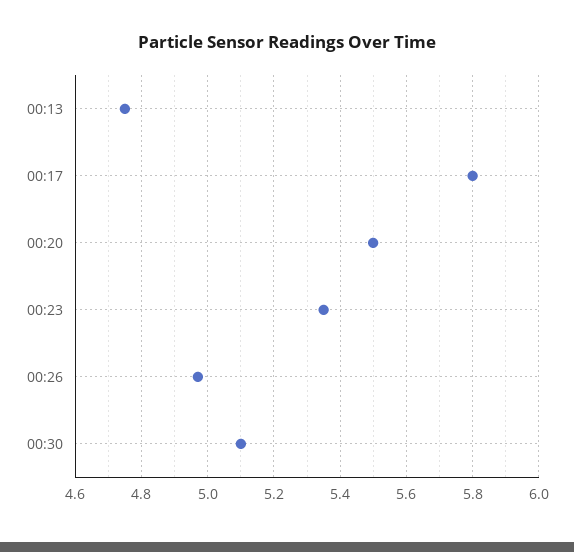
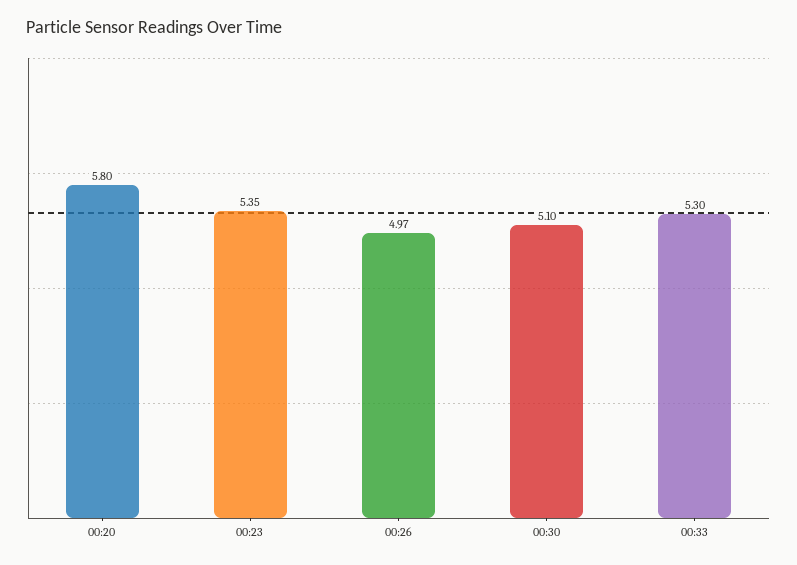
00:13: 4.75 -> none
00:17: 5.8 -> none
00:20: 5.5 -> 5.8
00:33: none -> 5.3

